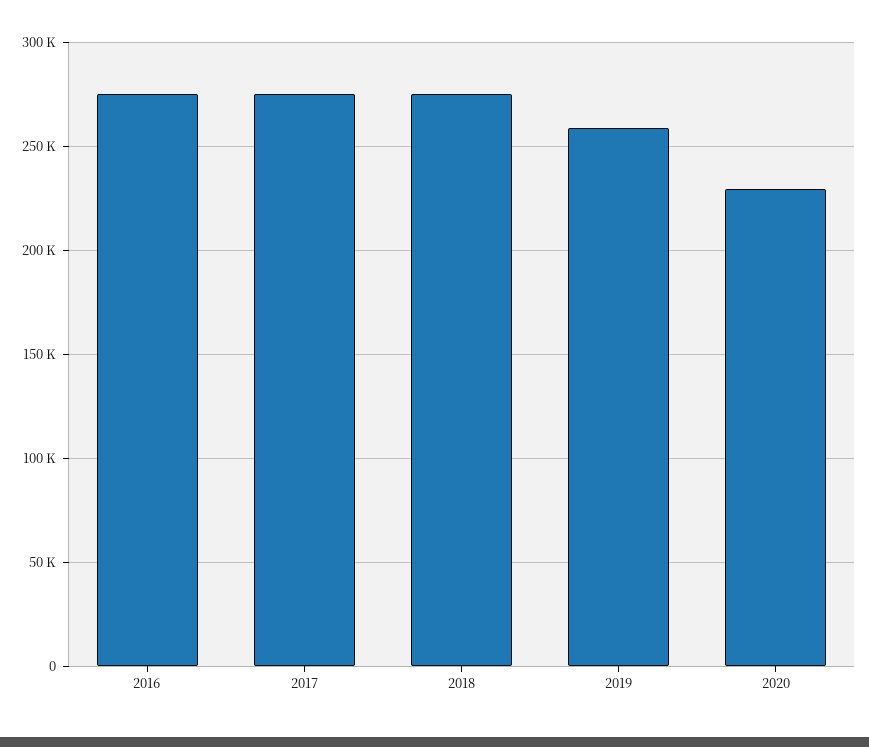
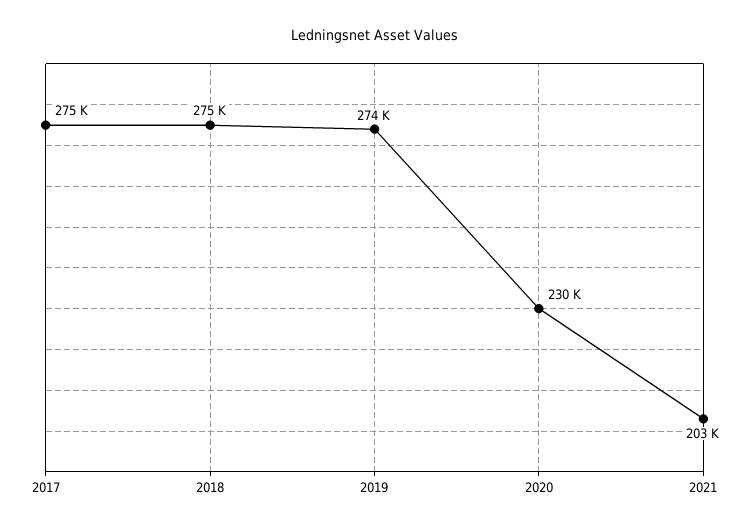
2016: 275000 -> none
2019: 260000 -> 274000
2021: none -> 203000

